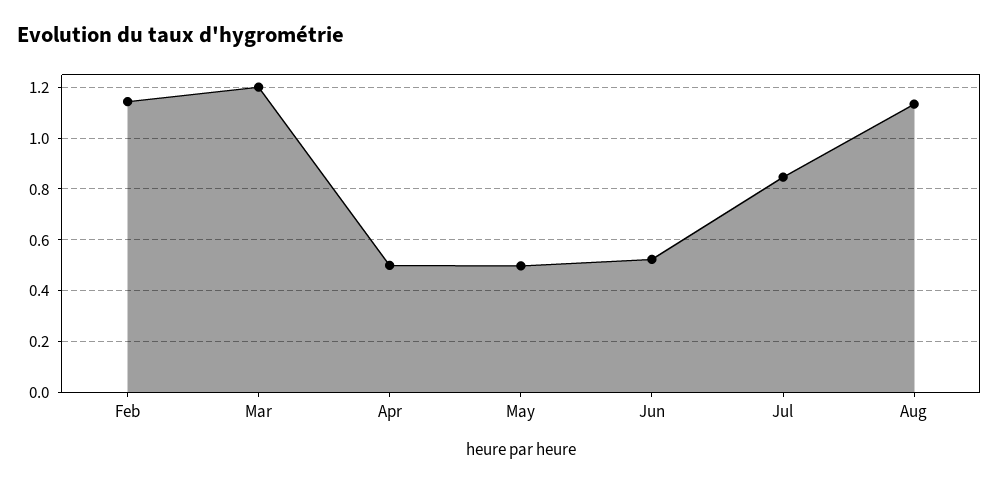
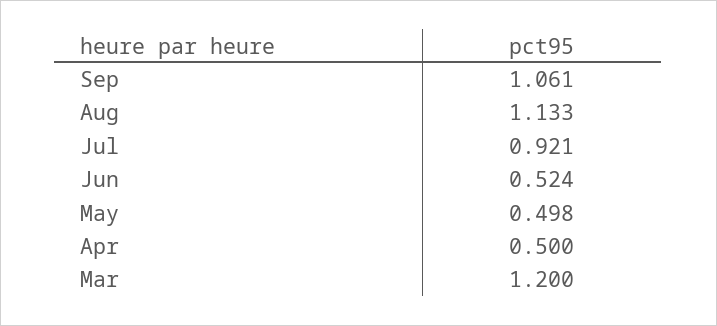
Feb: 1.15 -> none
Jul: 0.85 -> 0.921
Sep: none -> 1.061

